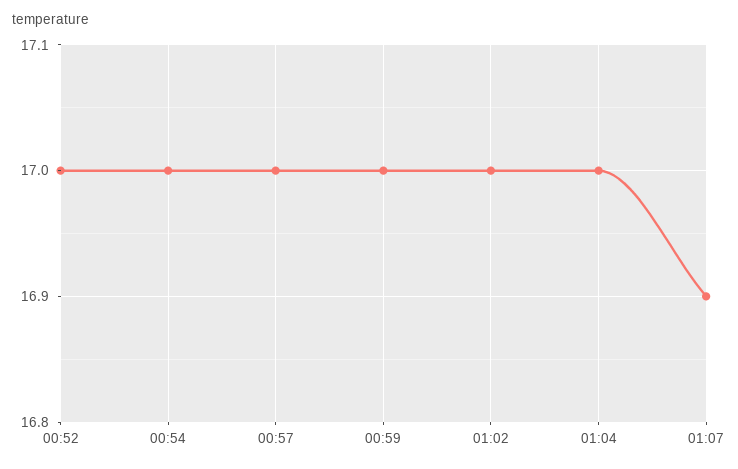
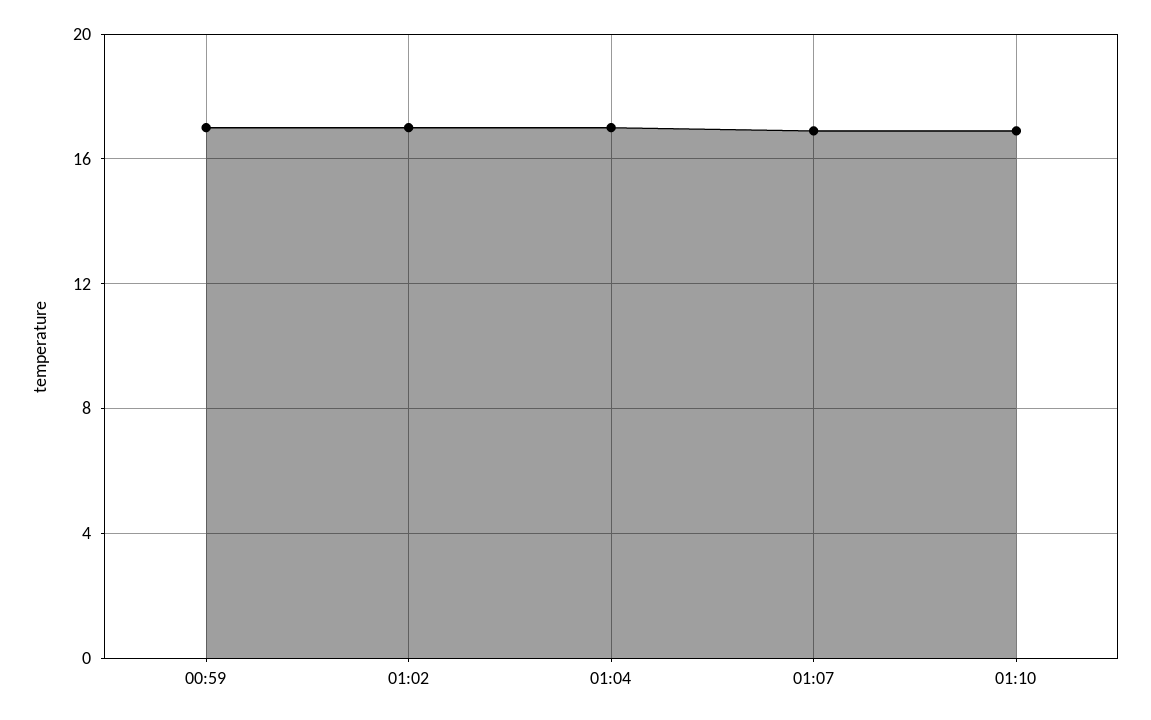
00:52: 17 -> none
00:54: 17 -> none
00:57: 17 -> none
01:10: none -> 17

